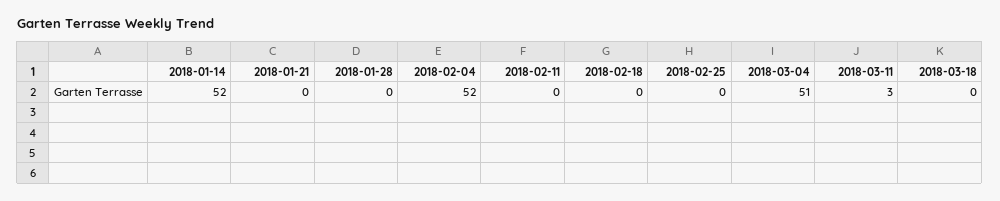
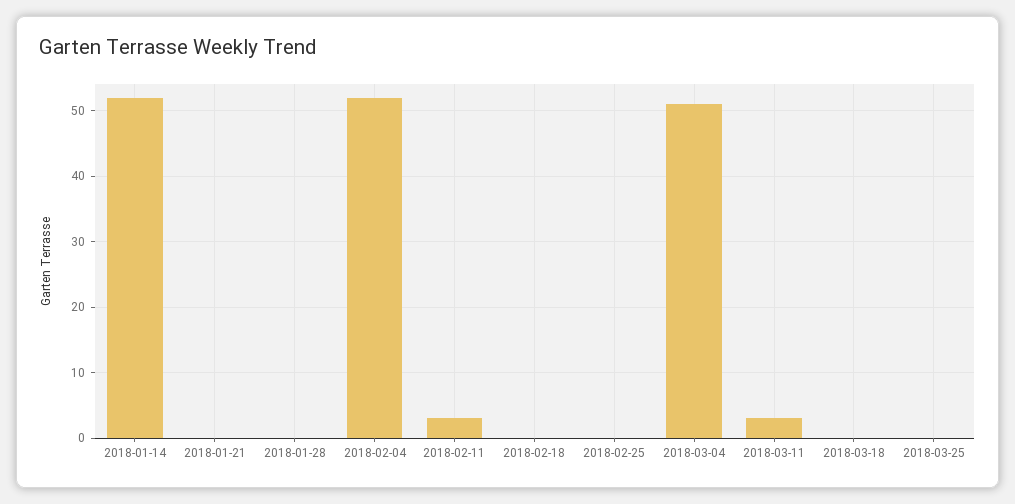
2018-02-11: 0 -> 3
2018-03-25: none -> 0

